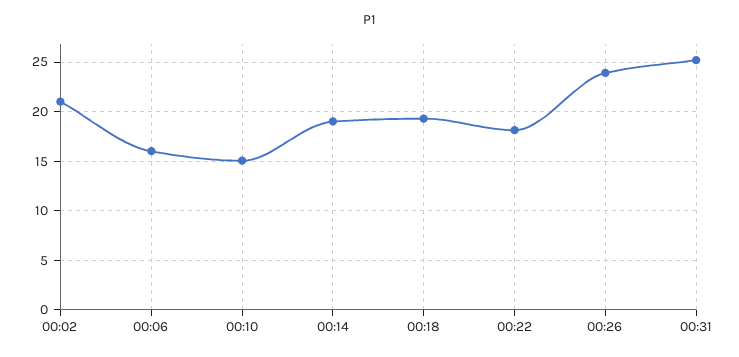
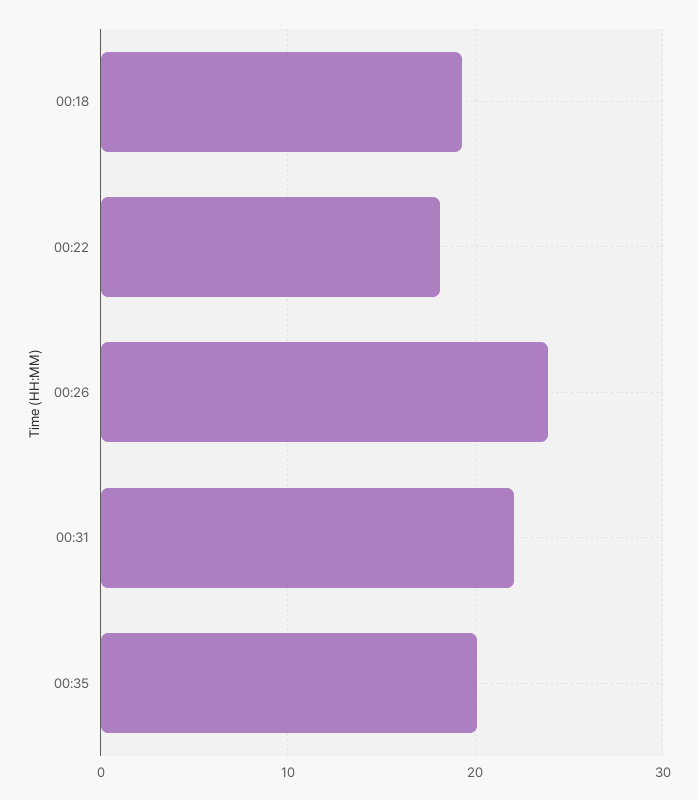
00:02: 21 -> none
00:06: 16 -> none
00:10: 15 -> none
00:14: 19 -> none
00:31: 25 -> 22
00:35: none -> 20

